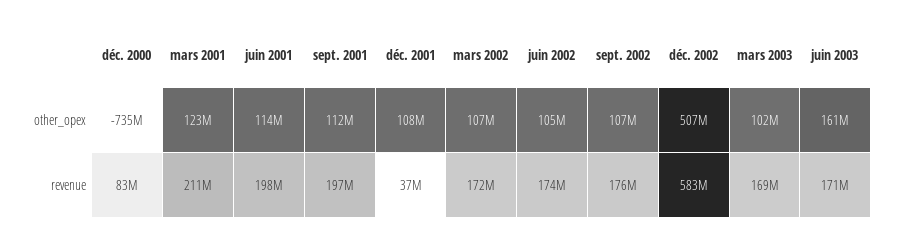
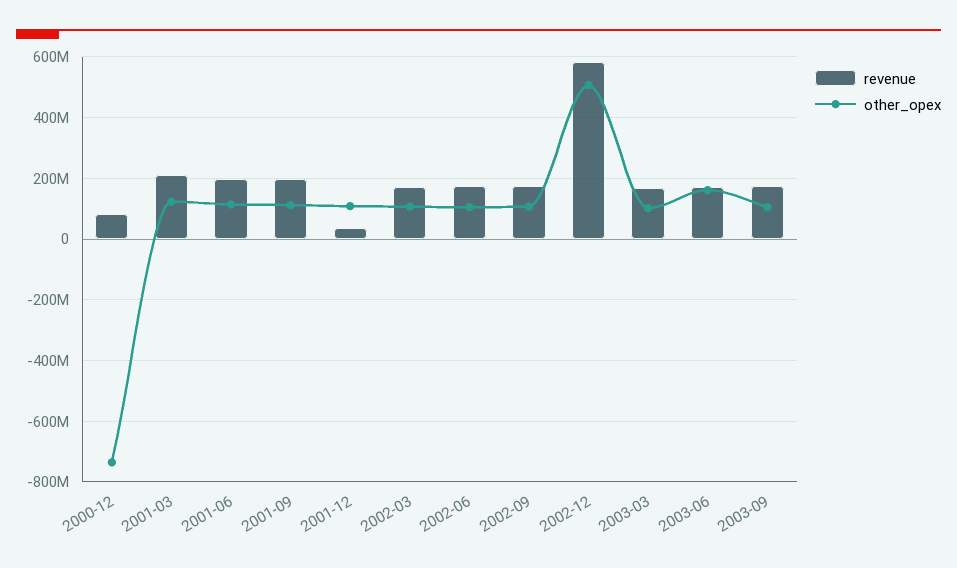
revenue, 2003-09: none -> 180000000
other_opex, 2003-09: none -> 100000000

